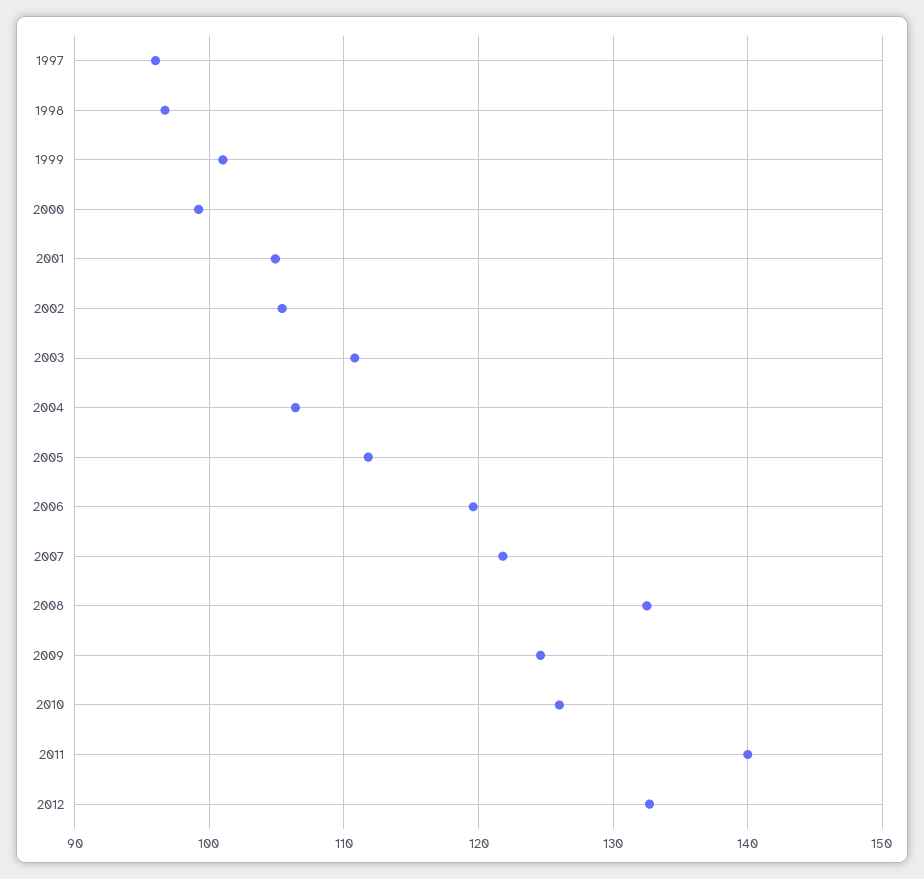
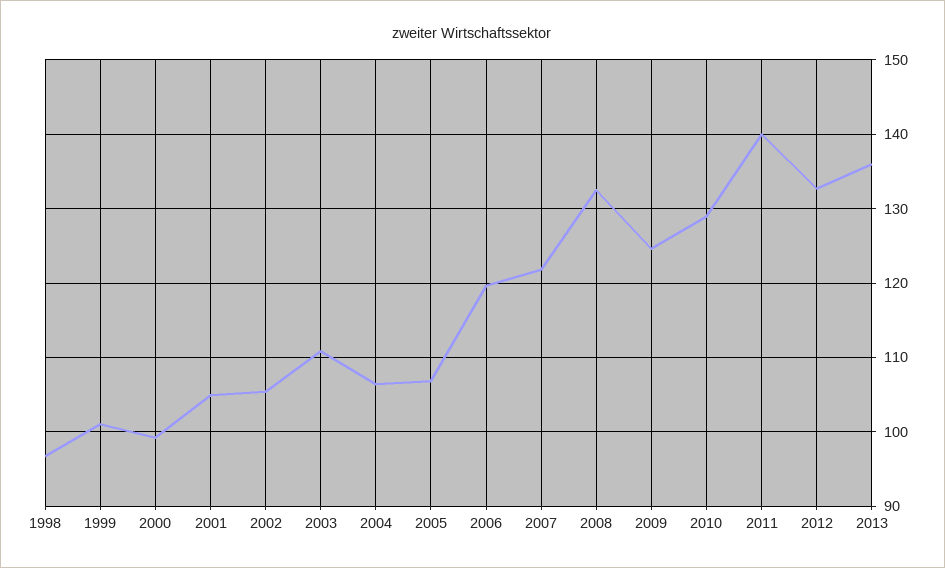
1997: 96 -> none
2005: 112 -> 107
2010: 126 -> 129
2013: none -> 136

